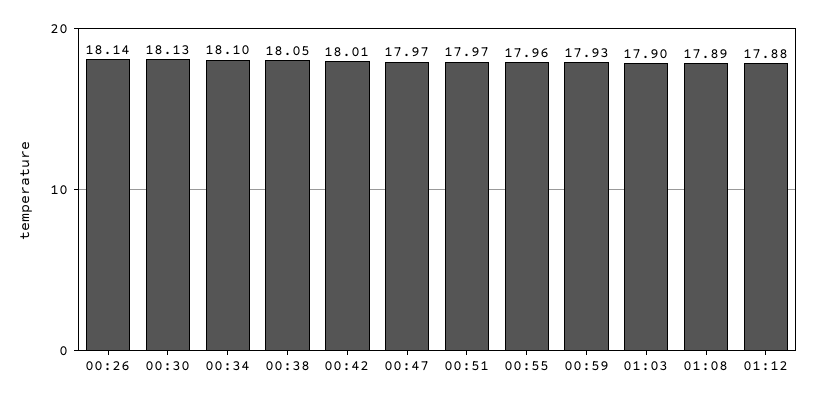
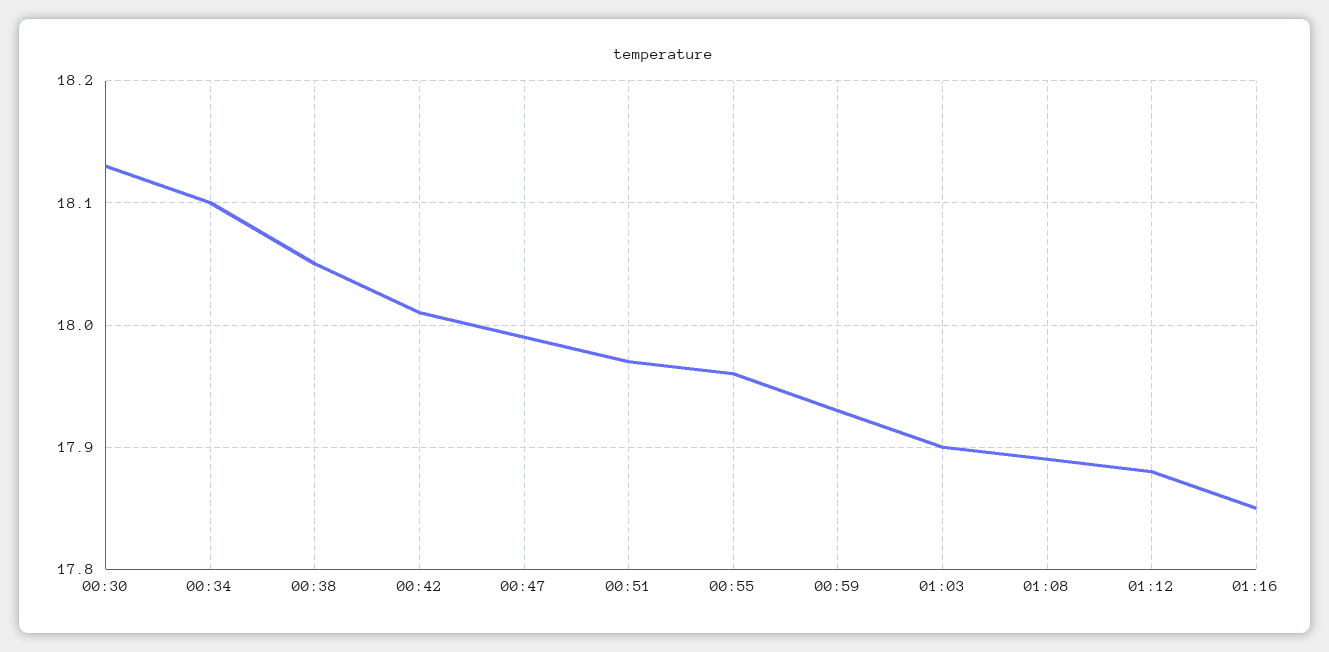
00:26: 18.14 -> none
00:47: 17.97 -> 17.99
01:16: none -> 17.85

